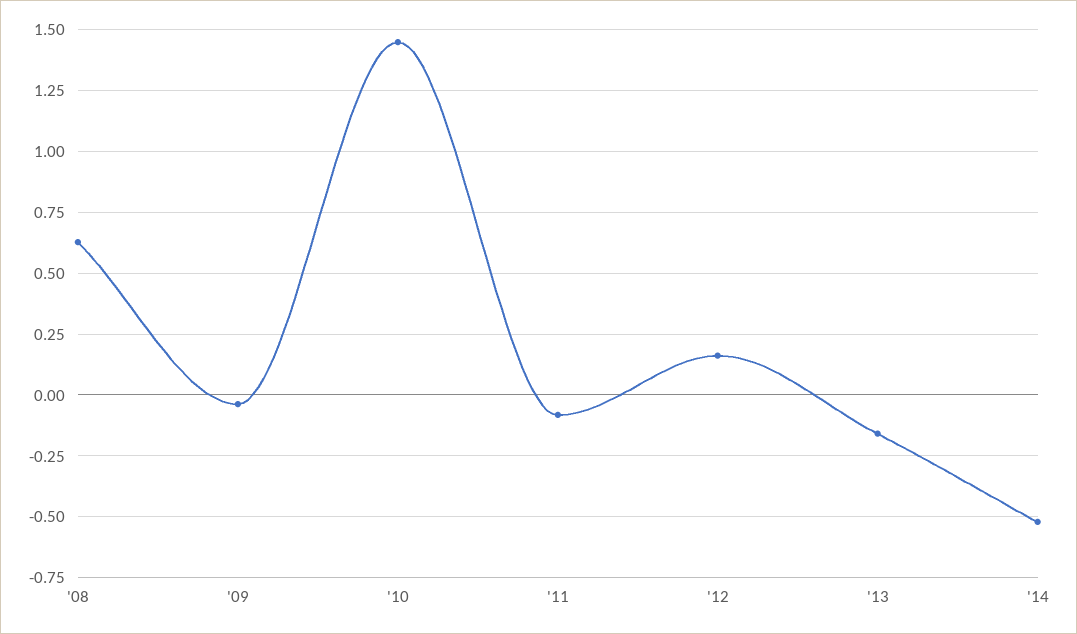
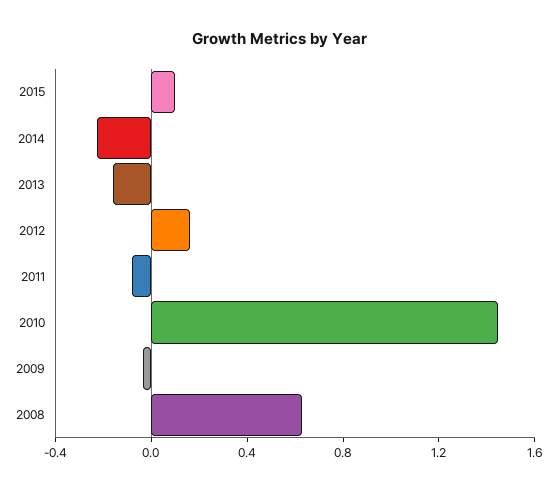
'14: -0.525 -> -0.2
2015: none -> 0.1

